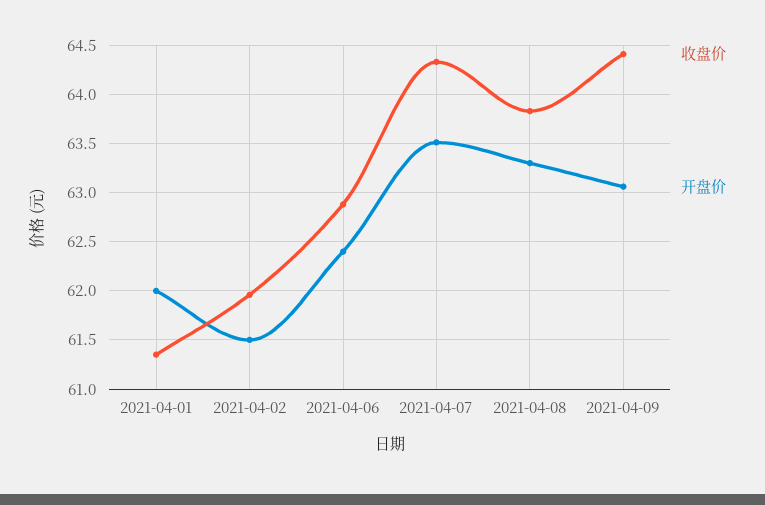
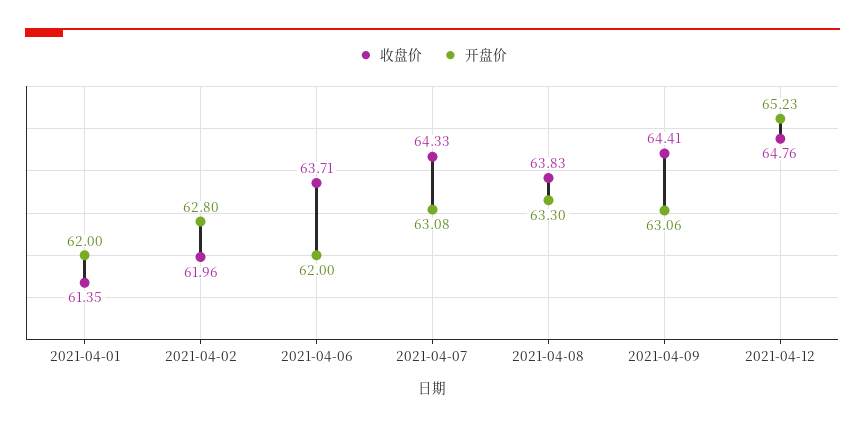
开盘价, 2021-04-02: 61.5 -> 62.8
收盘价, 2021-04-06: 62.9 -> 63.71
开盘价, 2021-04-06: 62.4 -> 62
开盘价, 2021-04-07: 63.5 -> 63.08
收盘价, 2021-04-12: none -> 64.76
开盘价, 2021-04-12: none -> 65.23

